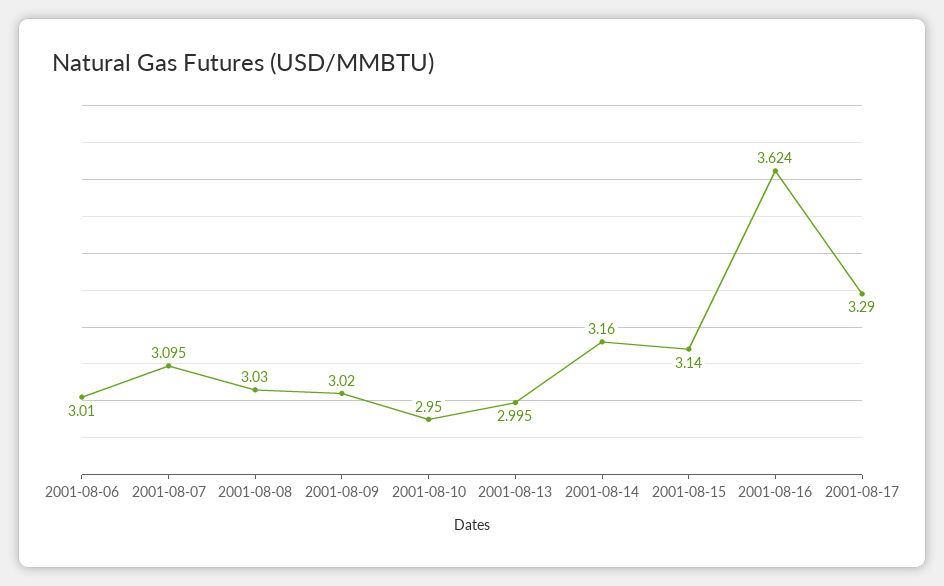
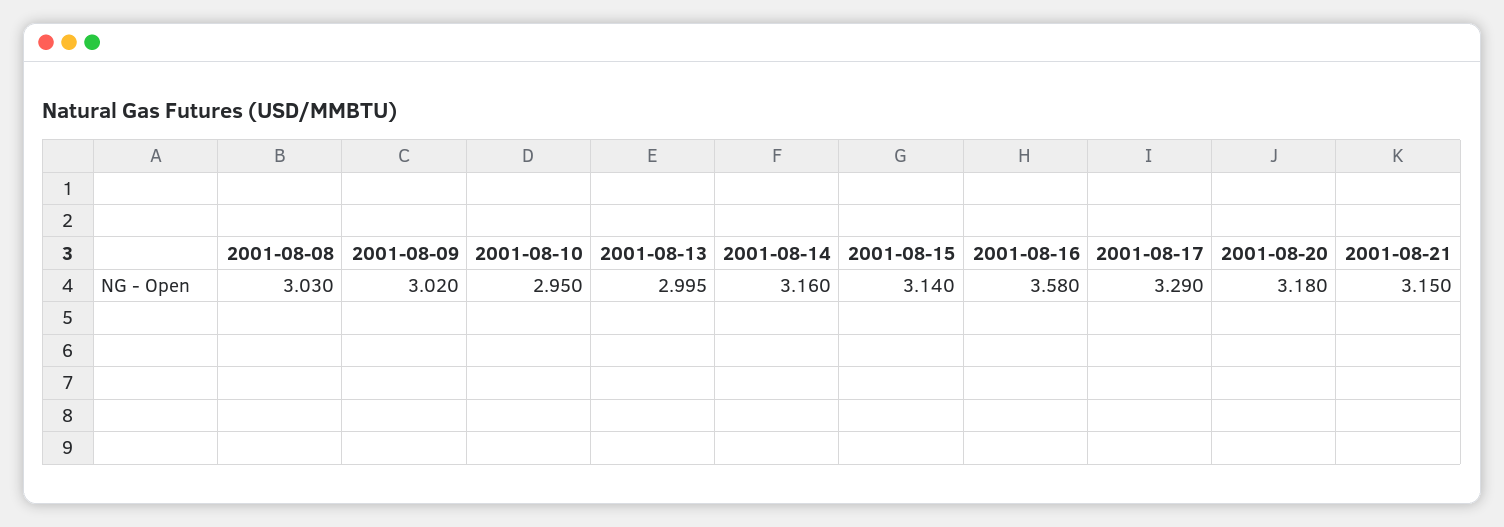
2001-08-06: 3.01 -> none
2001-08-07: 3.095 -> none
2001-08-16: 3.624 -> 3.58
2001-08-20: none -> 3.18
2001-08-21: none -> 3.15

